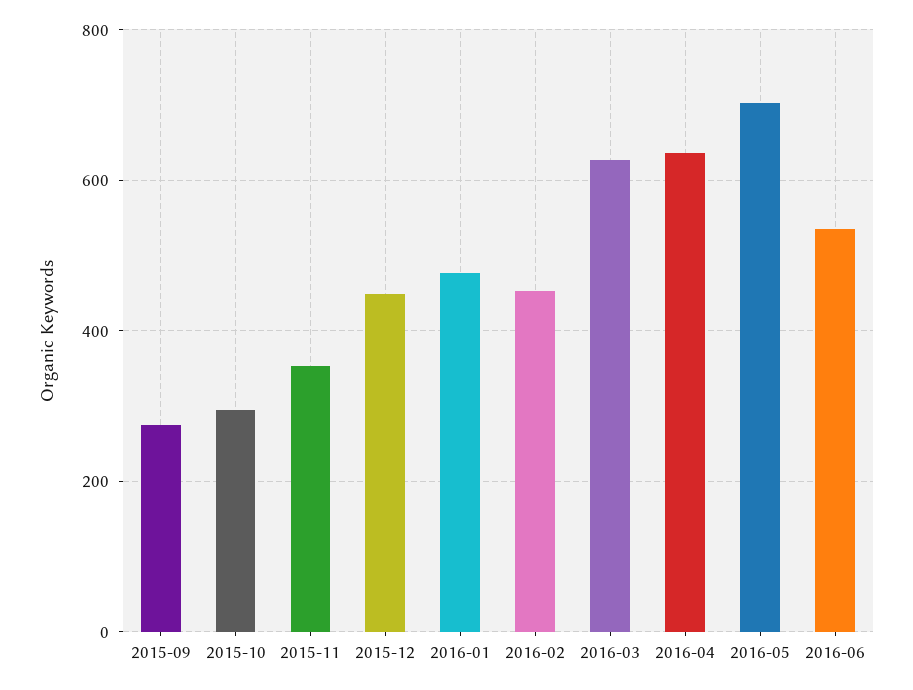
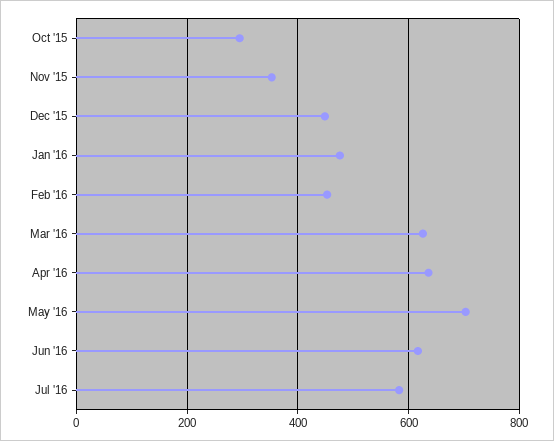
2015-09: 280 -> none
2016-06: 540 -> 620
Jul '16: none -> 580

